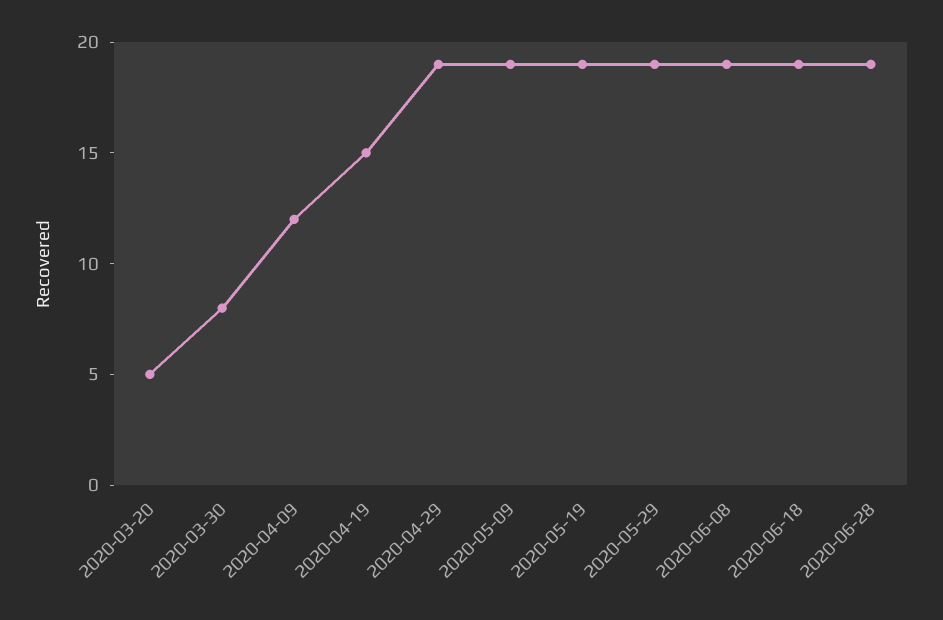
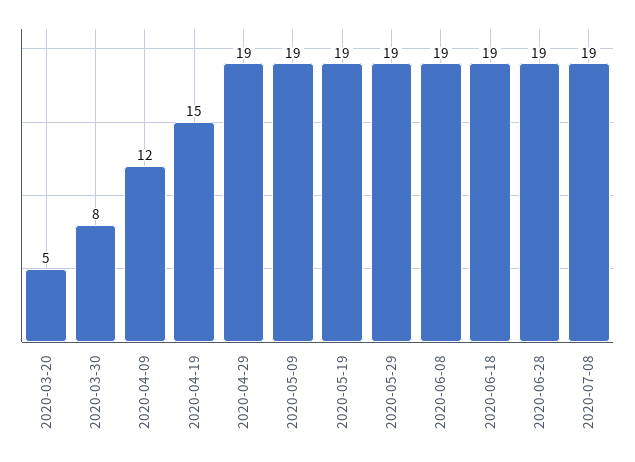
2020-07-08: none -> 19

